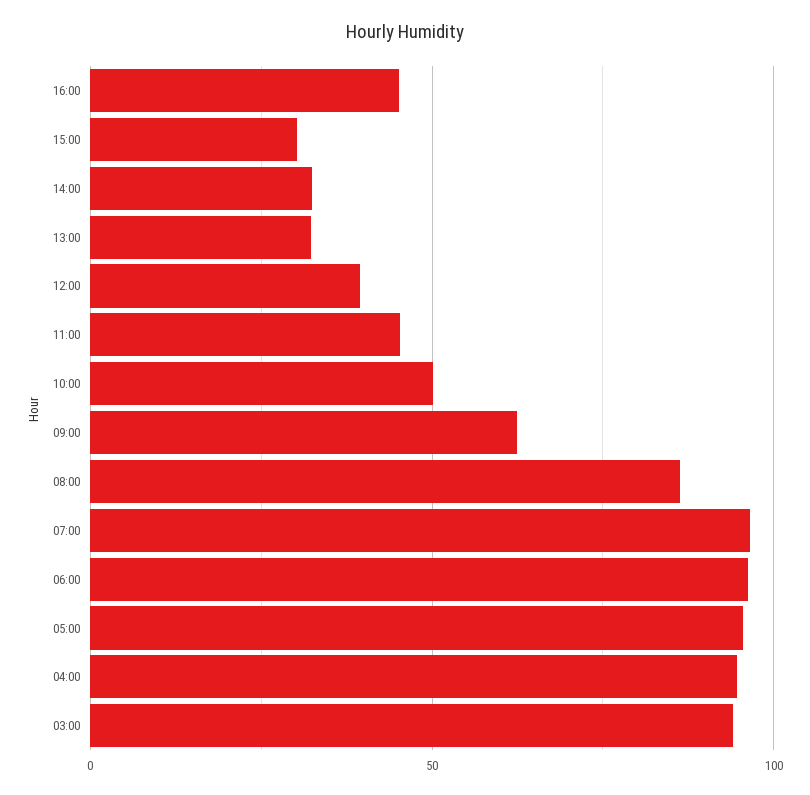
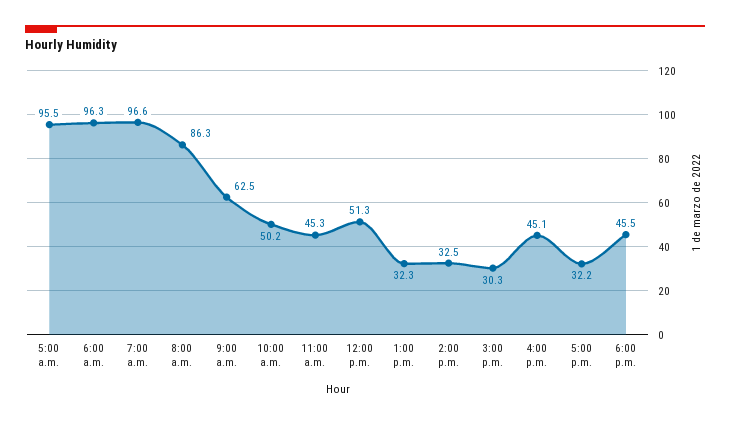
12:00: 40 -> 51.3
04:00: 95 -> none
03:00: 95 -> none
5:00 p.m.: none -> 32.2
6:00 p.m.: none -> 45.5

